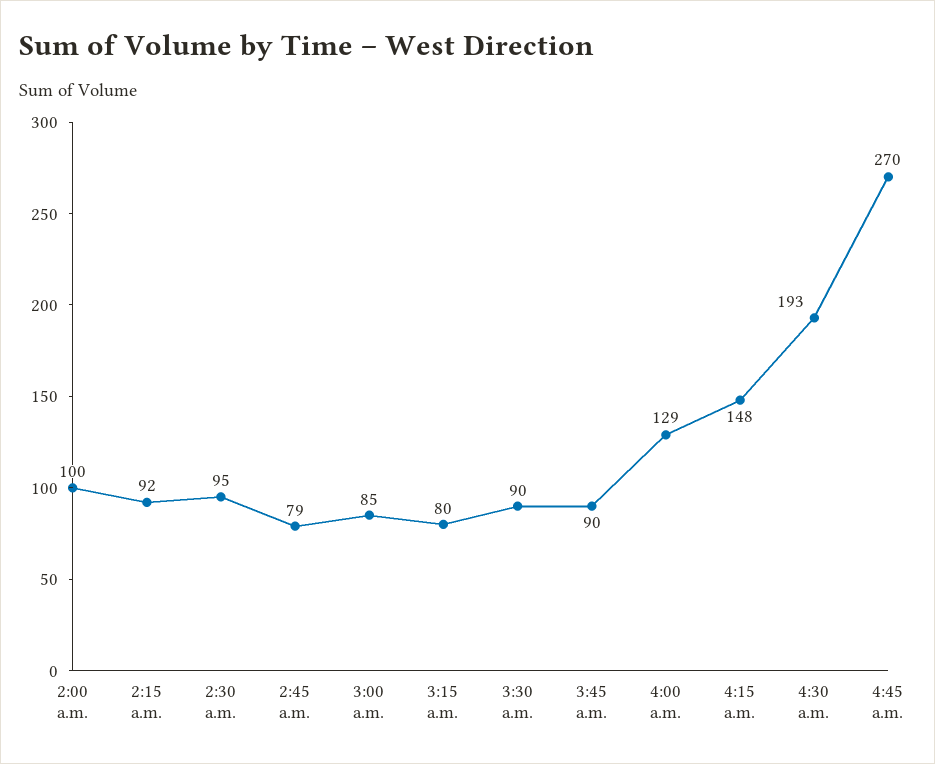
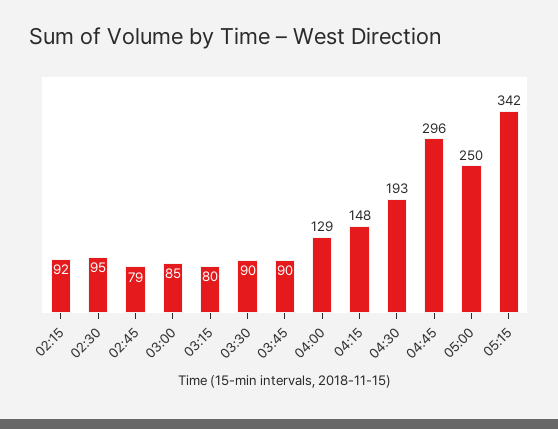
2:00 a.m.: 100 -> none
4:45 a.m.: 270 -> 296
05:00: none -> 250
05:15: none -> 342

